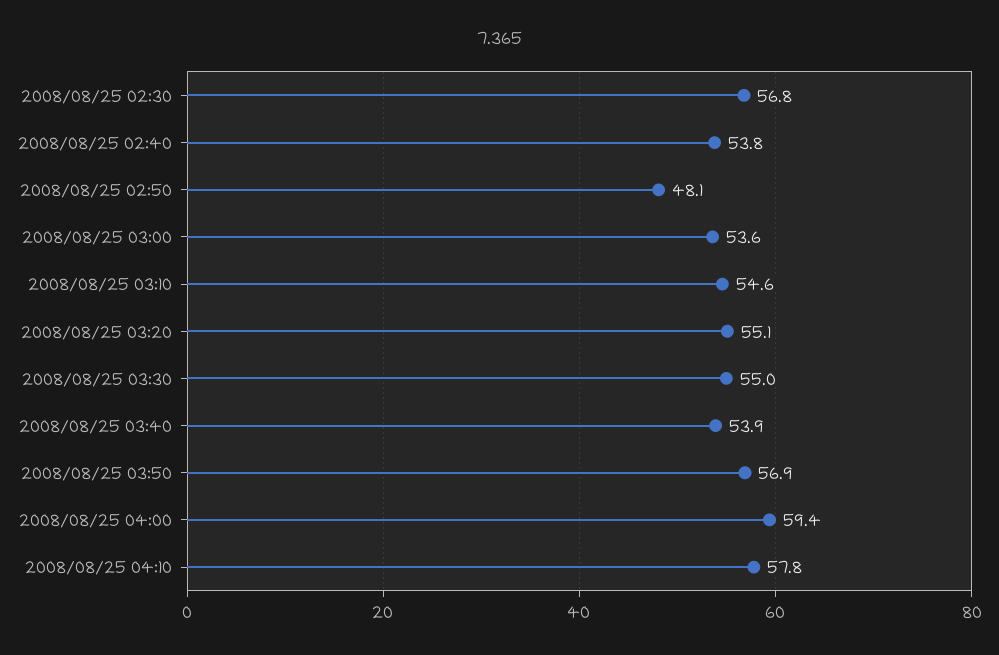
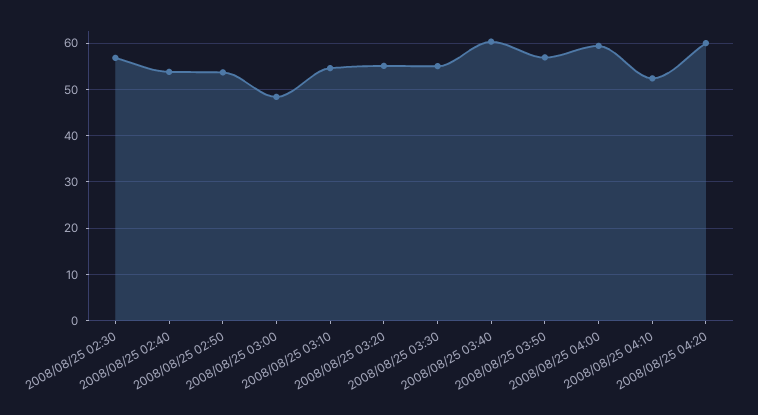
2008/08/25 02:50: 48.1 -> 54
2008/08/25 03:00: 53.6 -> 48
2008/08/25 03:40: 53.9 -> 60
2008/08/25 04:10: 57.8 -> 52
2008/08/25 04:20: none -> 60

